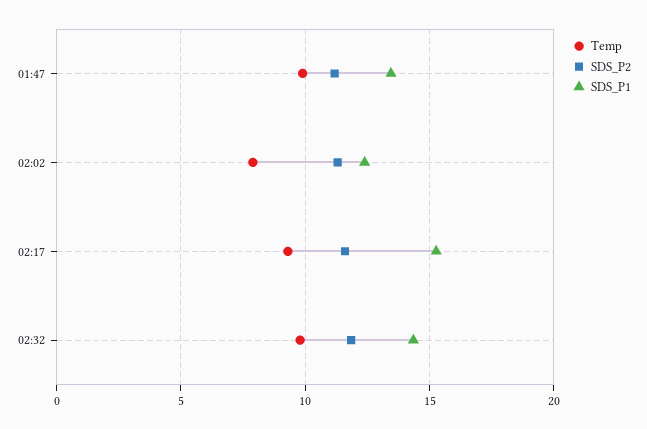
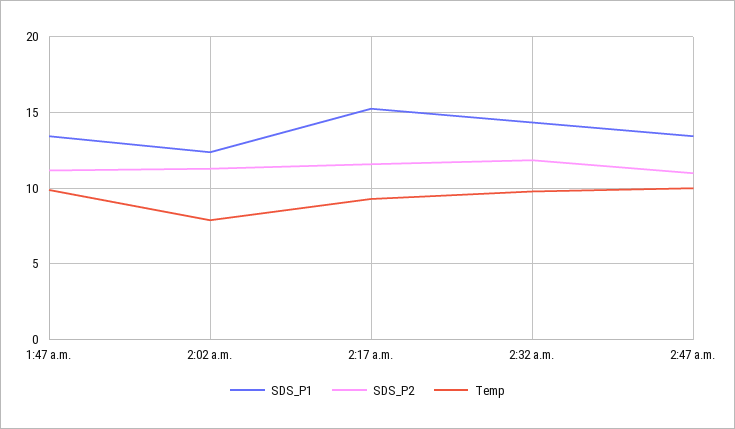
SDS_P1, 2:47 a.m.: none -> 13.5
SDS_P2, 2:47 a.m.: none -> 11
Temp, 2:47 a.m.: none -> 10

